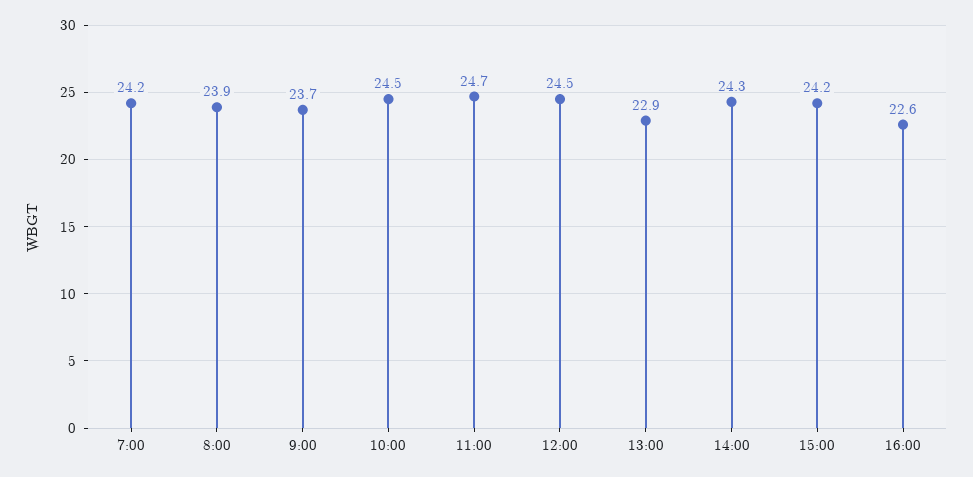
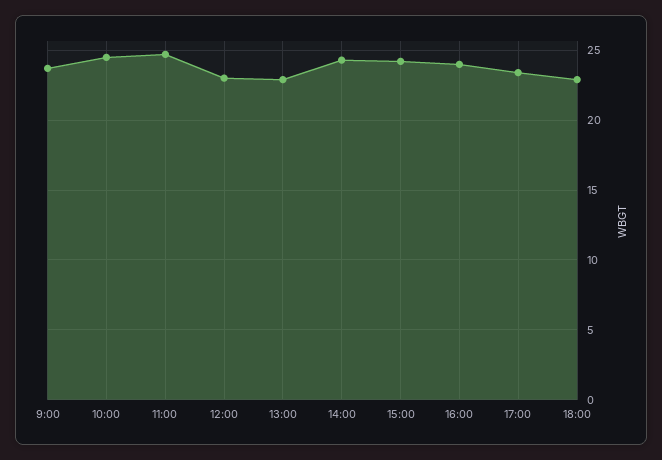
7:00: 24.2 -> none
8:00: 23.9 -> none
12:00: 24.5 -> 23
16:00: 22.6 -> 24
17:00: none -> 23.5
18:00: none -> 23

